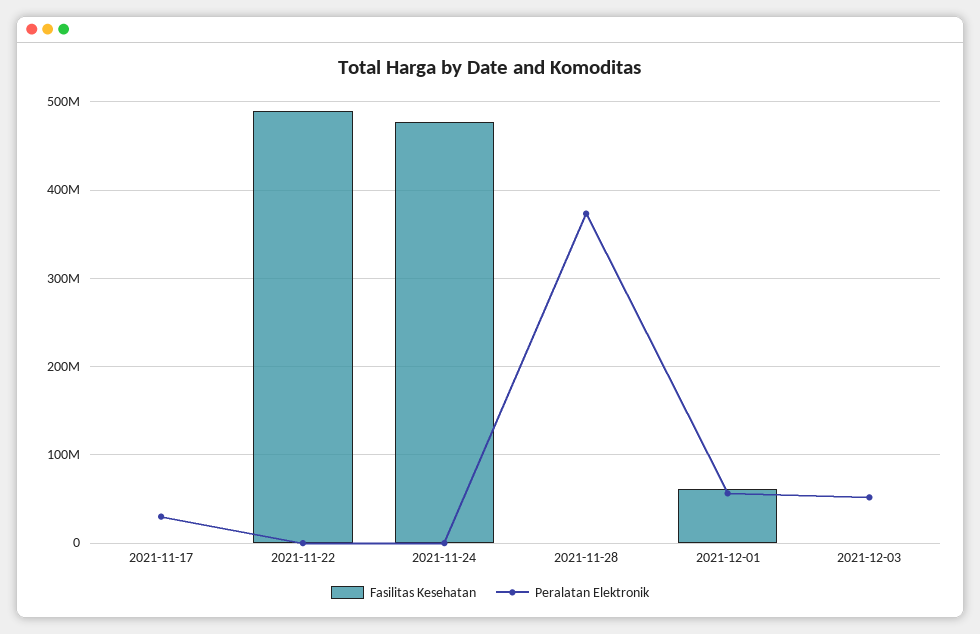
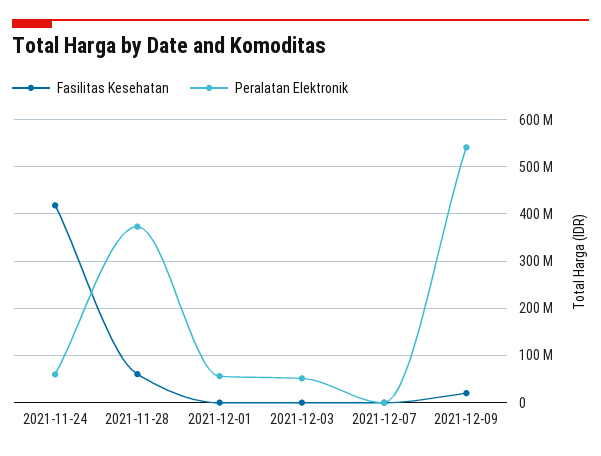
Fasilitas Kesehatan, 2021-11-17: 0 -> none
Peralatan Elektronik, 2021-11-17: 30000000 -> none
Fasilitas Kesehatan, 2021-11-22: 490000000 -> none
Peralatan Elektronik, 2021-11-22: 0 -> none
Fasilitas Kesehatan, 2021-11-24: 480000000 -> 420000000
Peralatan Elektronik, 2021-11-24: 0 -> 60000000
Fasilitas Kesehatan, 2021-11-28: 0 -> 60000000
Fasilitas Kesehatan, 2021-12-01: 60000000 -> 0
Fasilitas Kesehatan, 2021-12-07: none -> 0
Peralatan Elektronik, 2021-12-07: none -> 0
Fasilitas Kesehatan, 2021-12-09: none -> 20000000
Peralatan Elektronik, 2021-12-09: none -> 540000000

